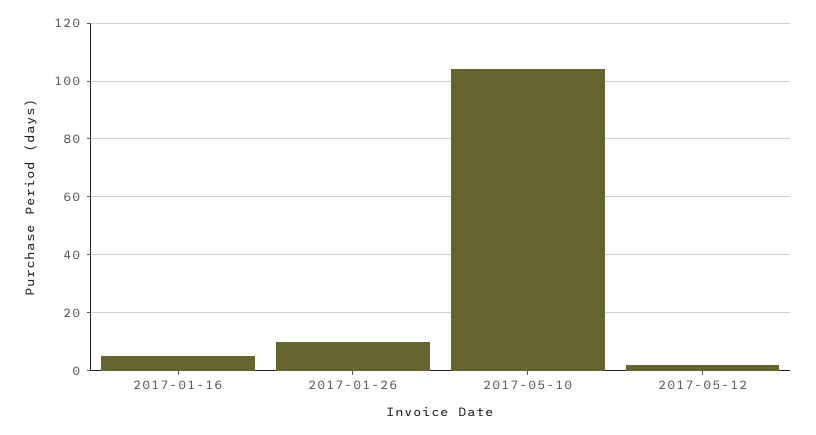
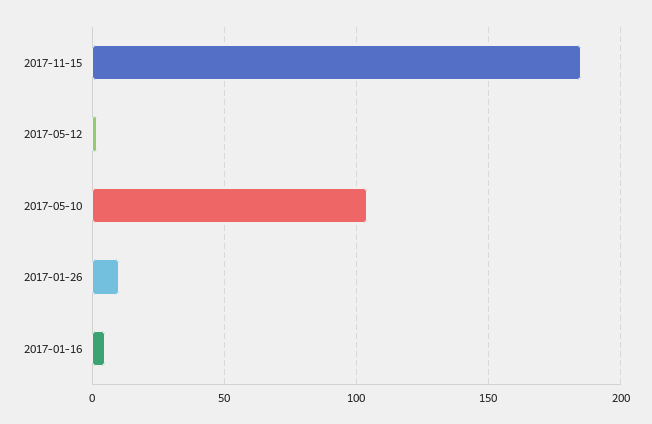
2017-11-15: none -> 185

